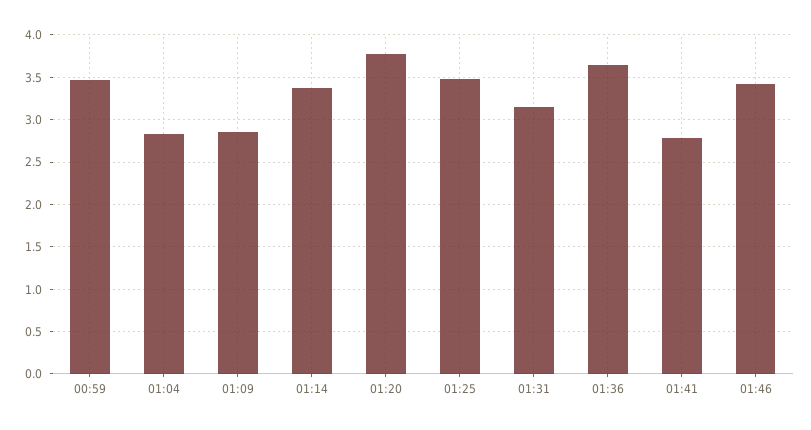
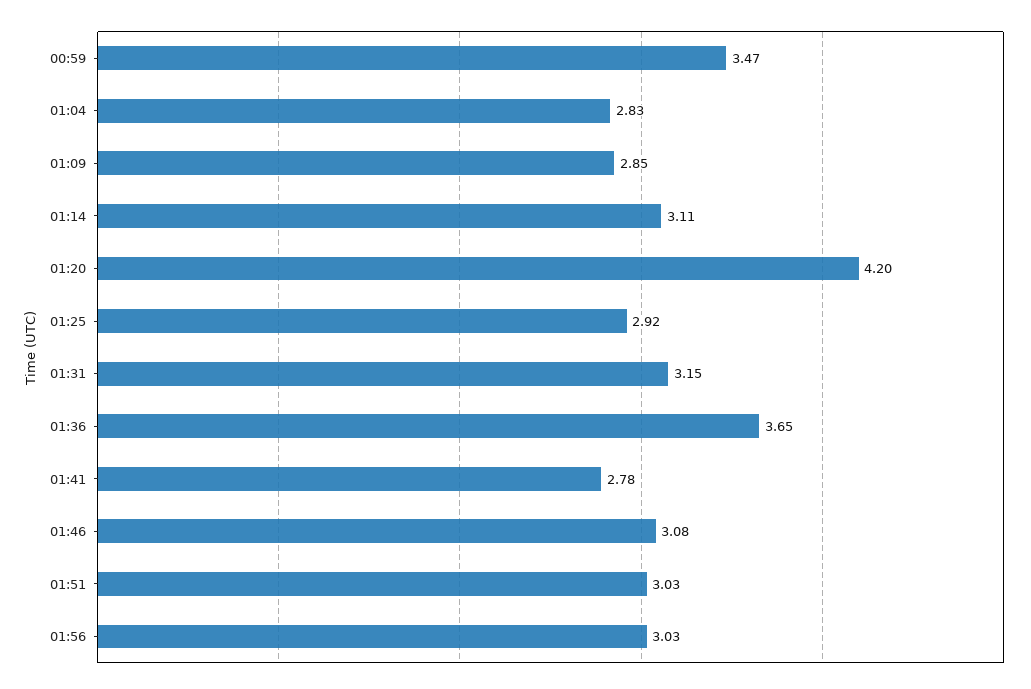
01:14: 3.4 -> 3.11
01:20: 3.8 -> 4.2
01:25: 3.5 -> 2.92
01:46: 3.4 -> 3.08
01:51: none -> 3.03
01:56: none -> 3.03

